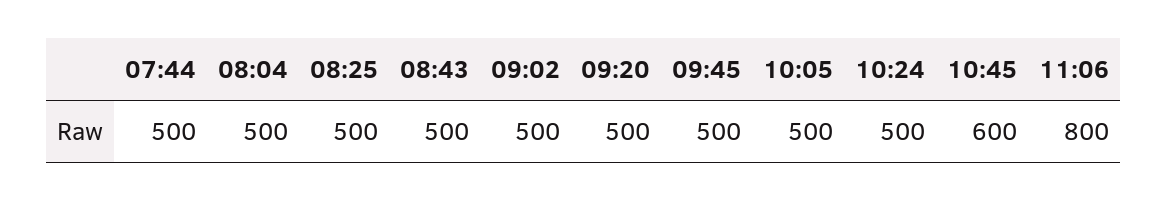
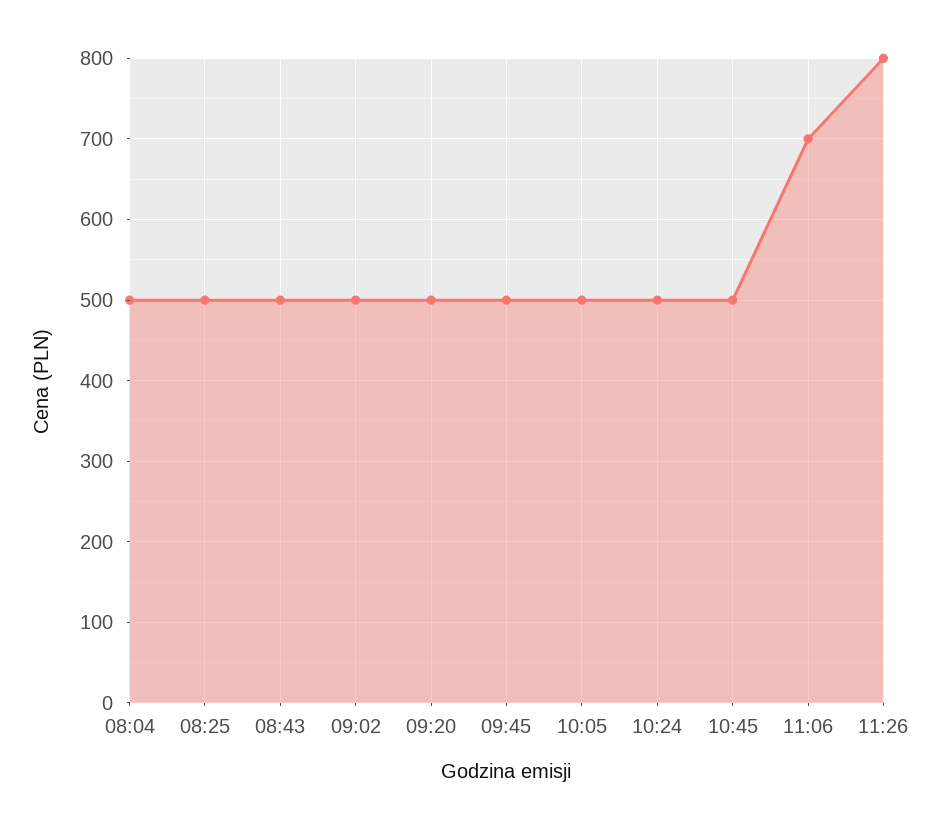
07:44: 500 -> none
10:45: 600 -> 500
11:06: 800 -> 700
11:26: none -> 800

